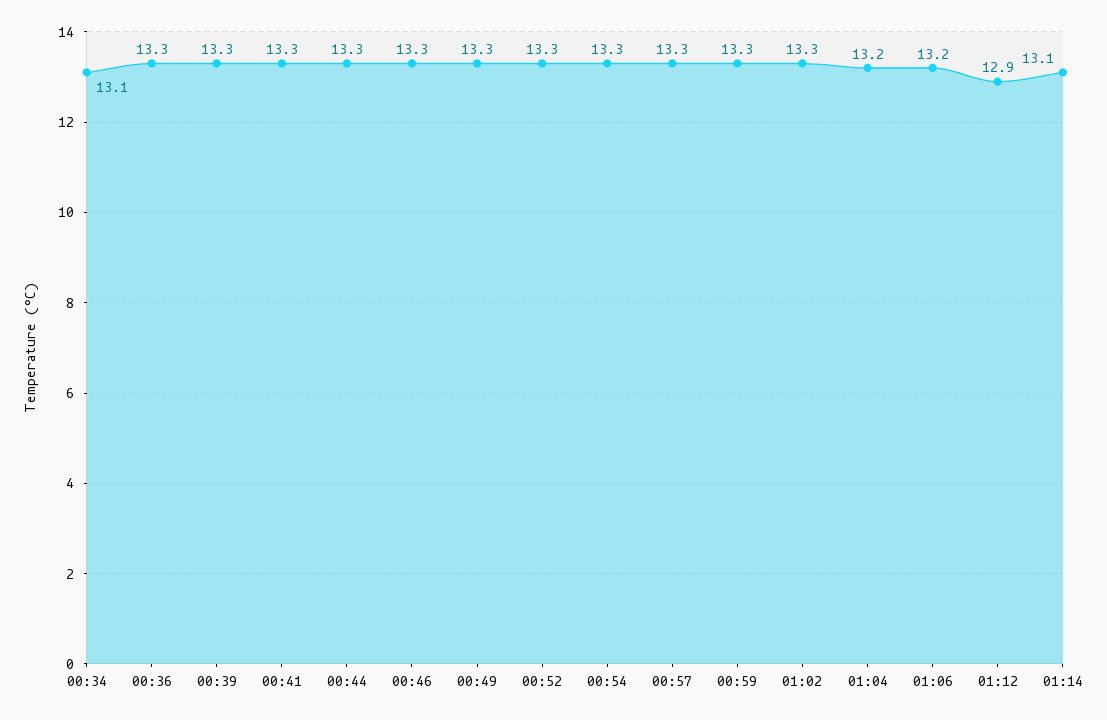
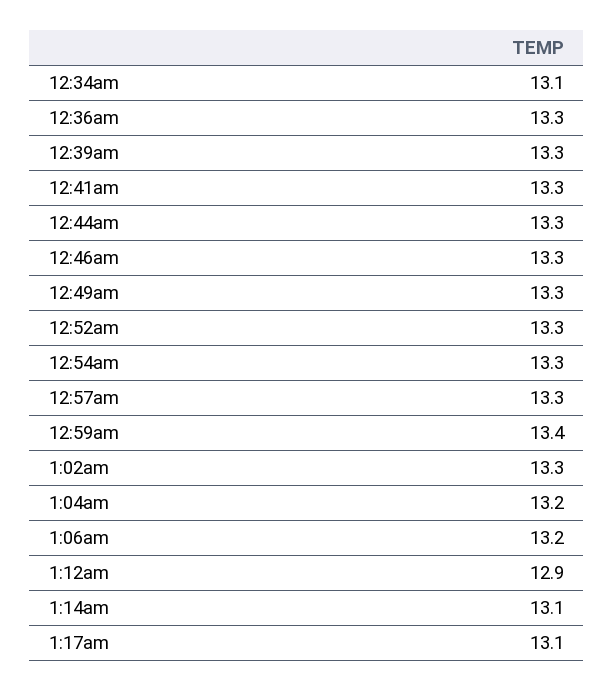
00:59: 13.3 -> 13.4
1:17am: none -> 13.1

